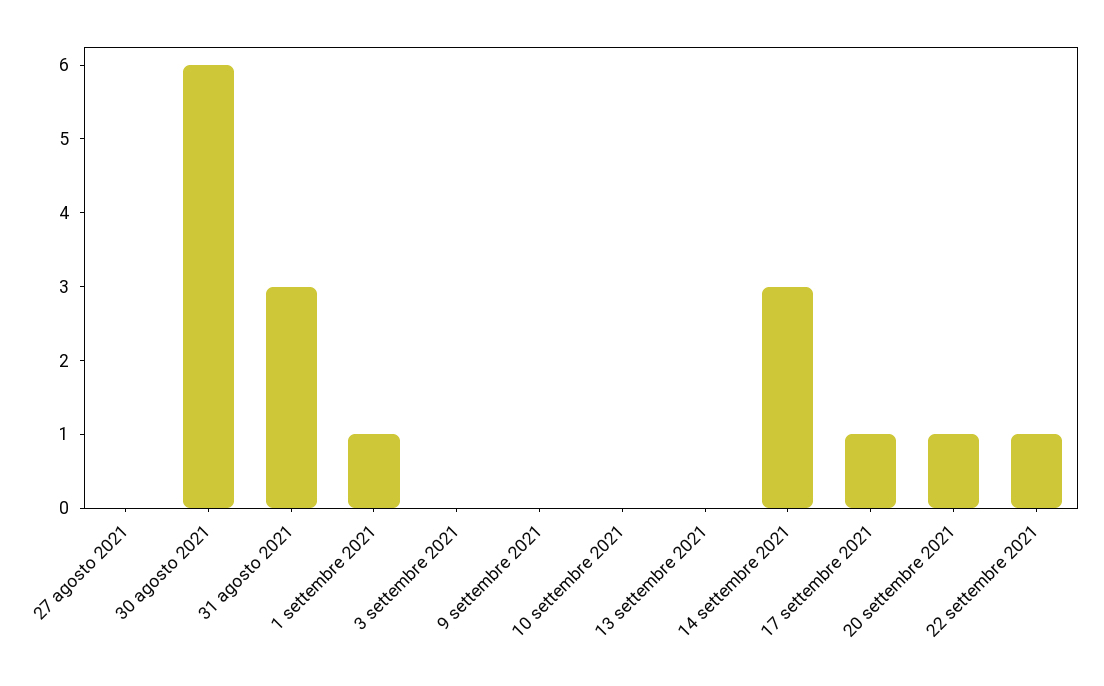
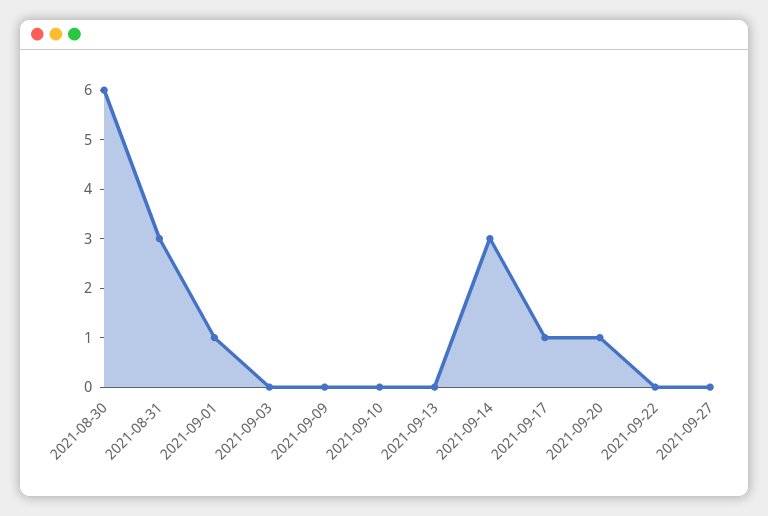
27 agosto 2021: 0 -> none
22 settembre 2021: 1 -> 0
2021-09-27: none -> 0

